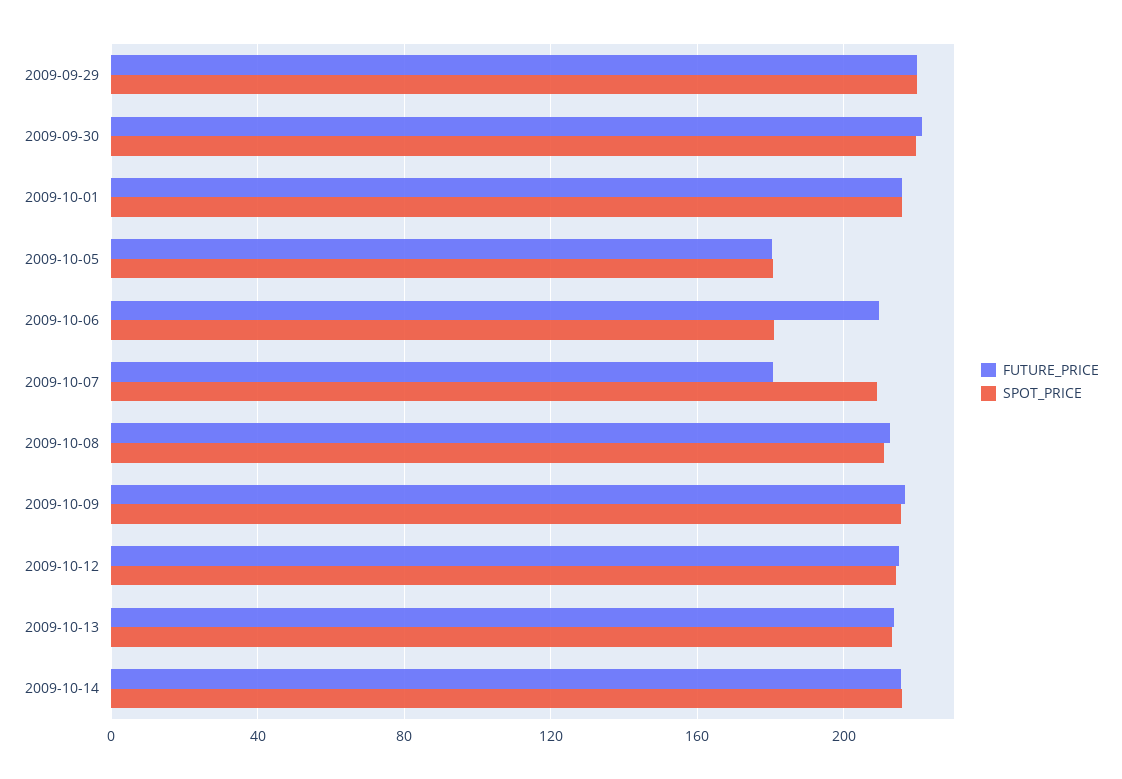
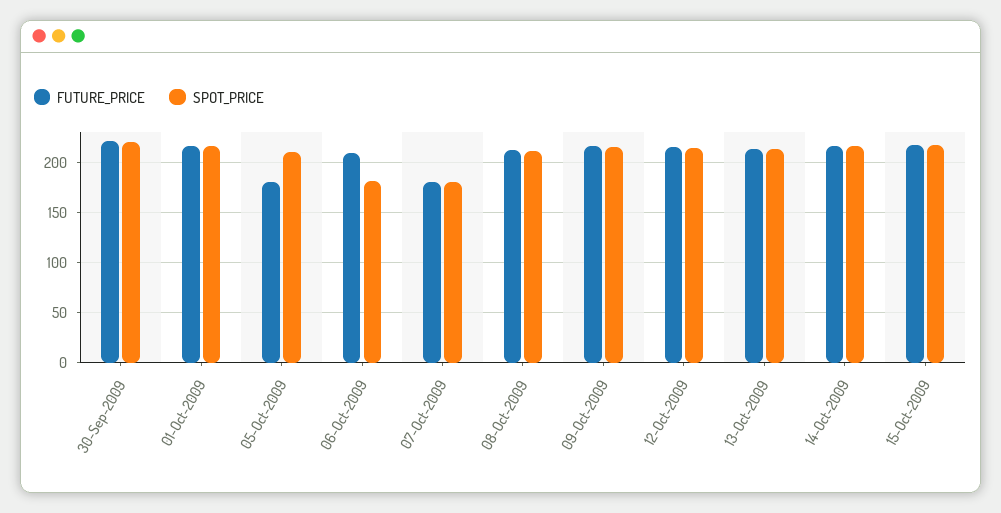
FUTURE_PRICE, 2009-09-29: 220 -> none
SPOT_PRICE, 2009-09-29: 220 -> none
SPOT_PRICE, 2009-10-05: 180 -> 210
SPOT_PRICE, 2009-10-07: 210 -> 180
FUTURE_PRICE, 15-Oct-2009: none -> 220
SPOT_PRICE, 15-Oct-2009: none -> 220

